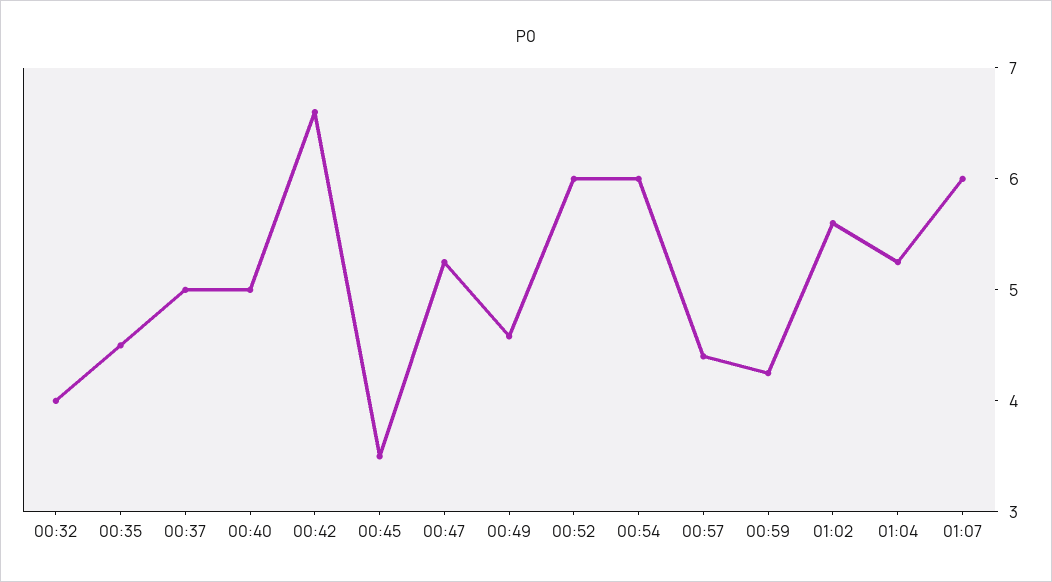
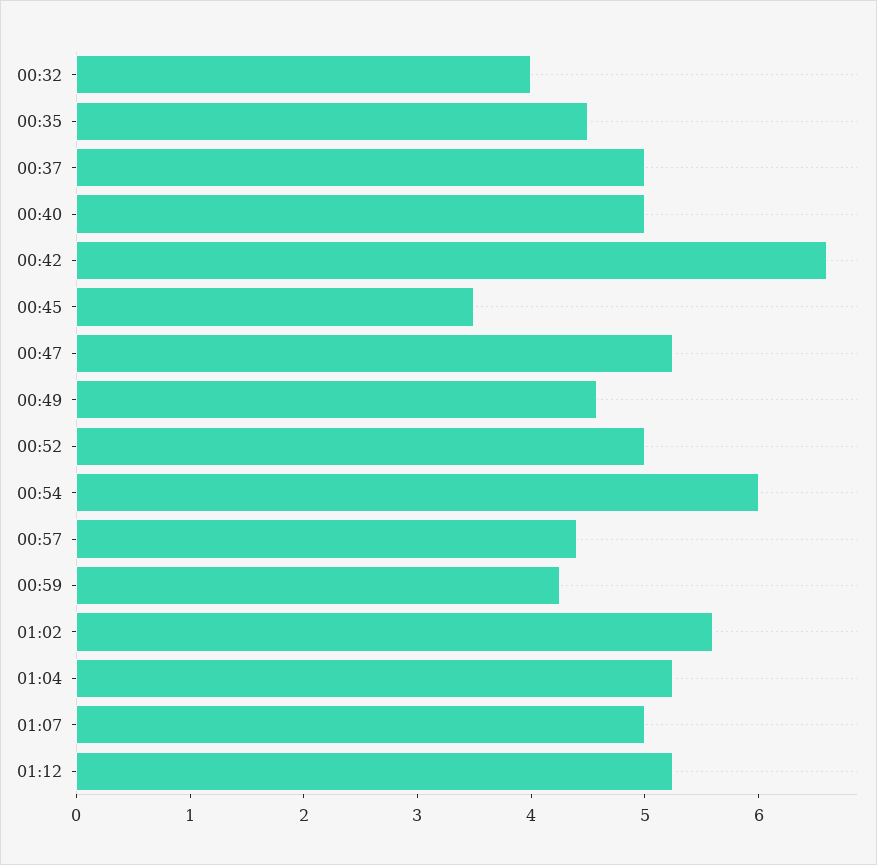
00:52: 6 -> 5
01:07: 6 -> 5
01:12: none -> 5.2

